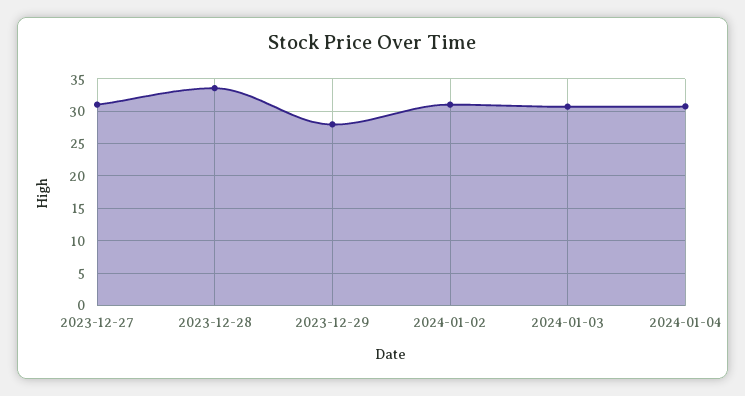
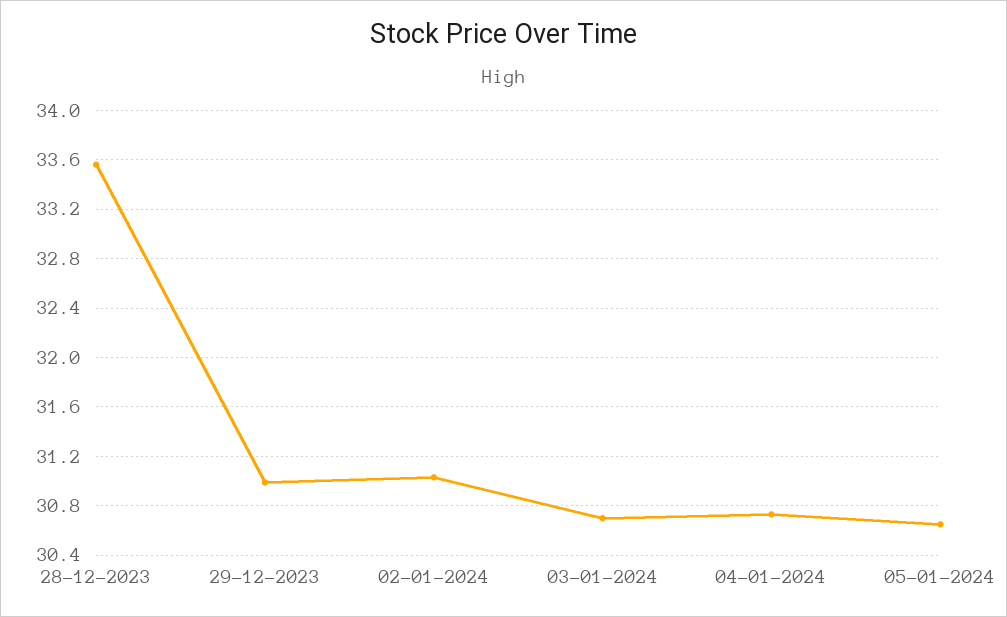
2023-12-27: 31 -> none
2023-12-29: 28 -> 31
05-01-2024: none -> 30.65

